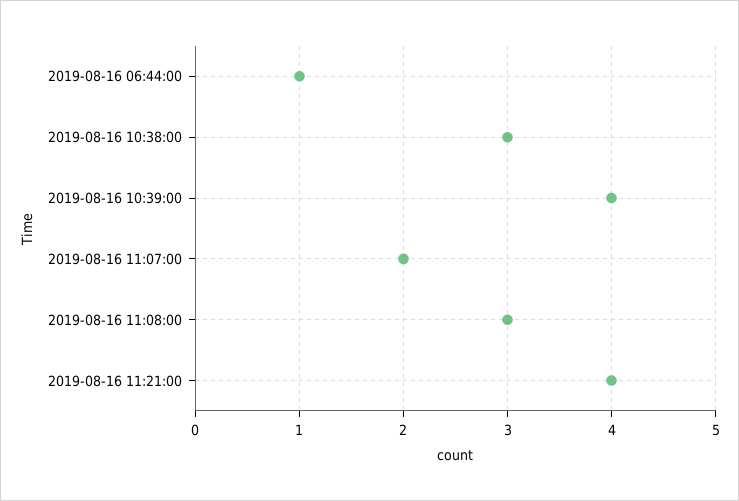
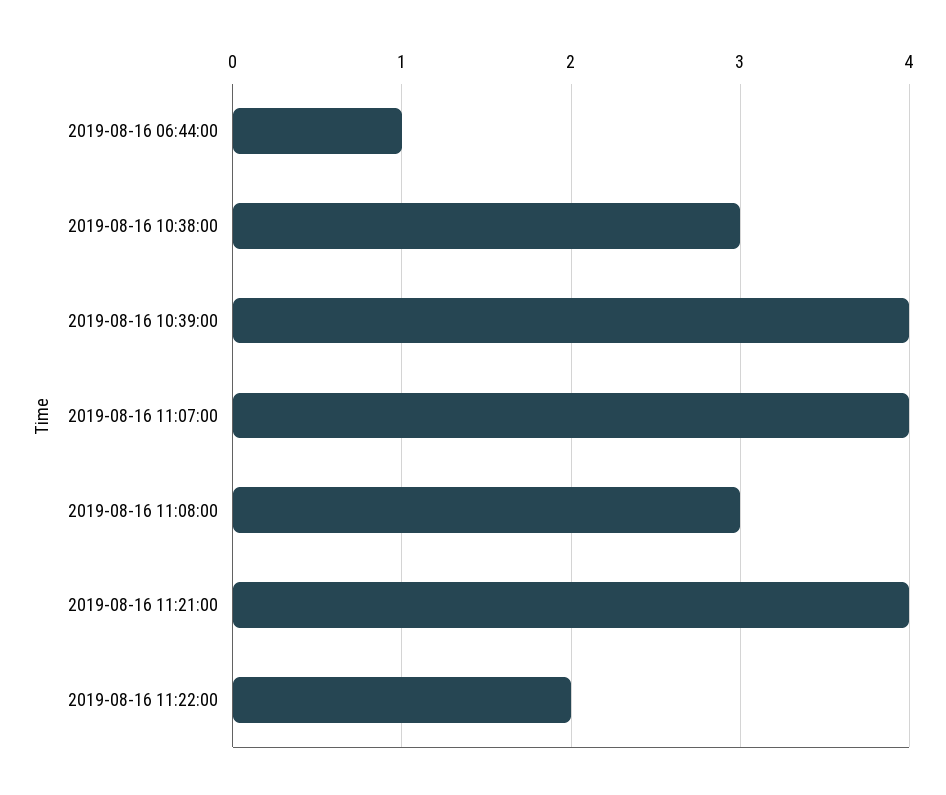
2019-08-16 11:07:00: 2 -> 4
2019-08-16 11:22:00: none -> 2

